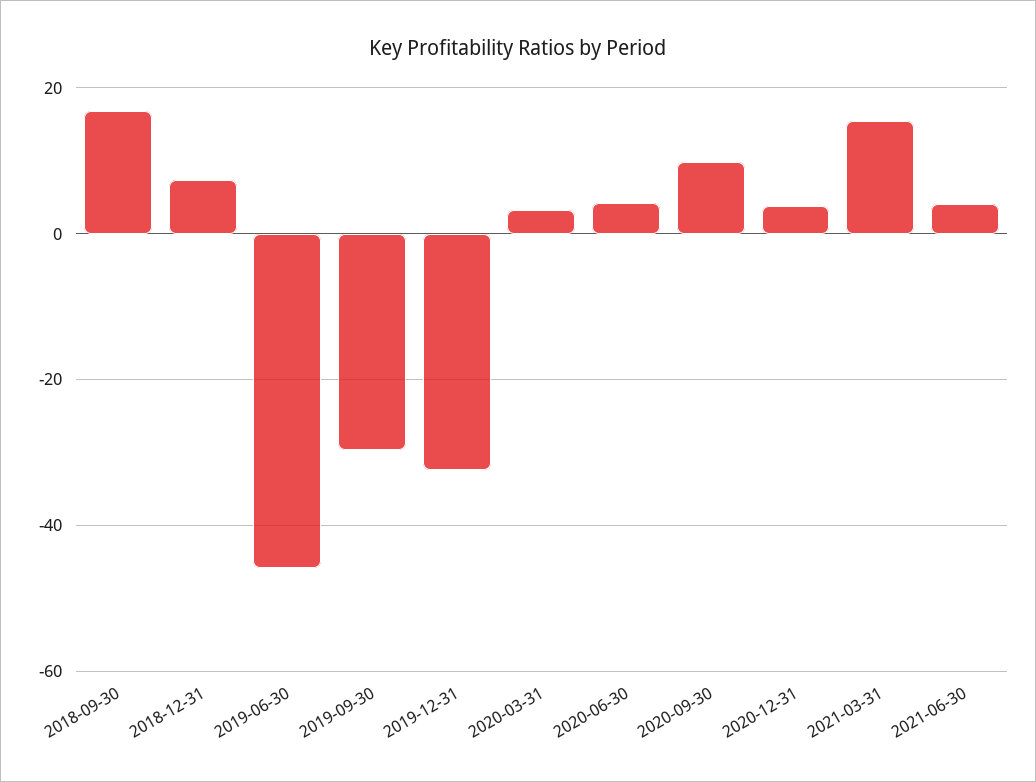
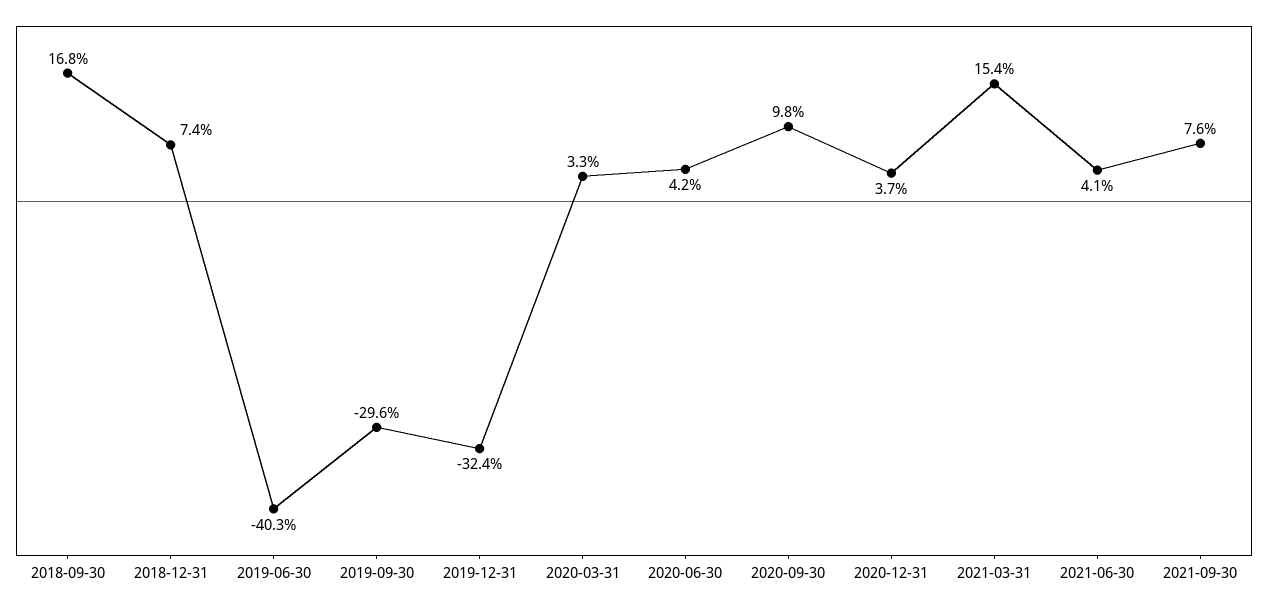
2019-06-30: -46 -> -40.3
2021-09-30: none -> 7.6

